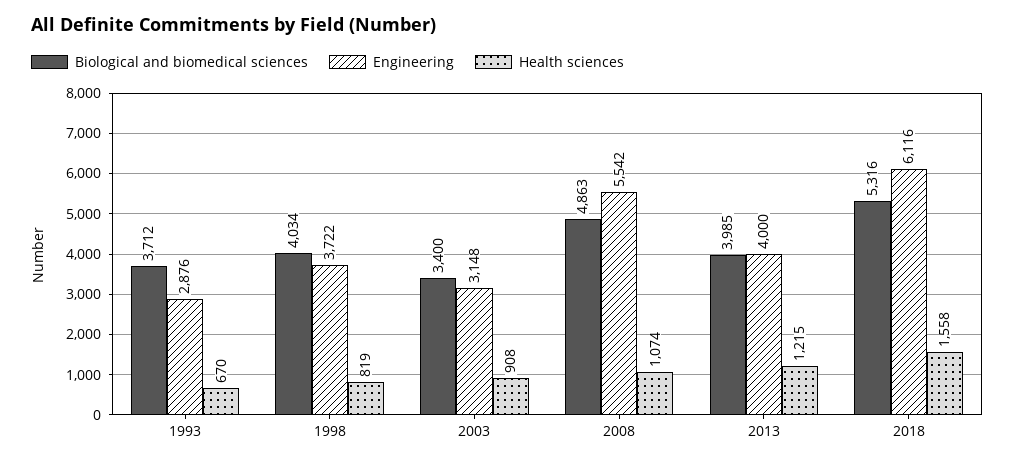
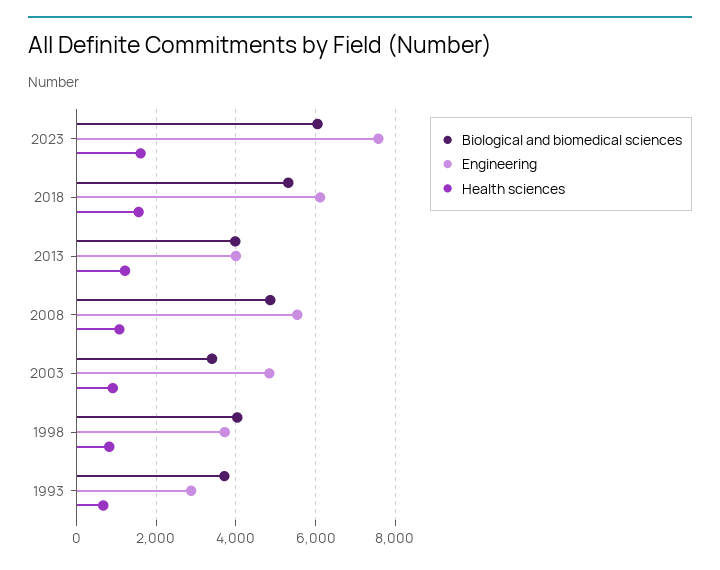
Engineering, 2003: 3148 -> 4800
Biological and biomedical sciences, 2023: none -> 6000
Engineering, 2023: none -> 7600
Health sciences, 2023: none -> 1600

